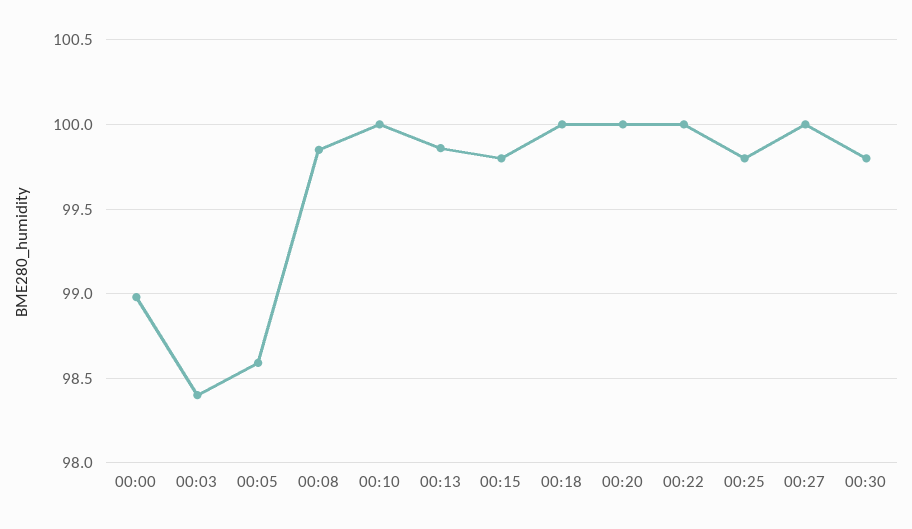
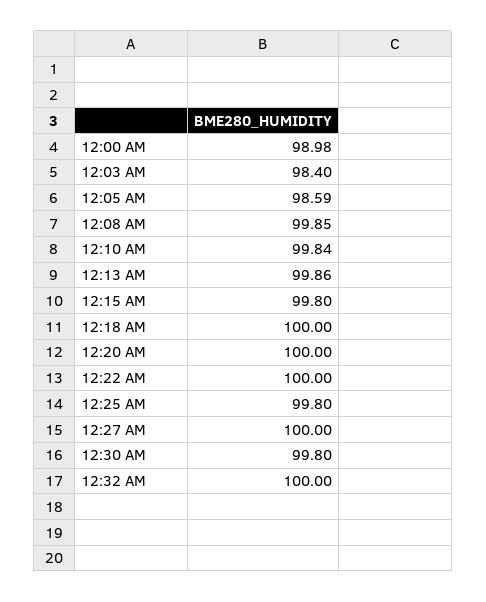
00:10: 100 -> 99.84
12:32 AM: none -> 100

